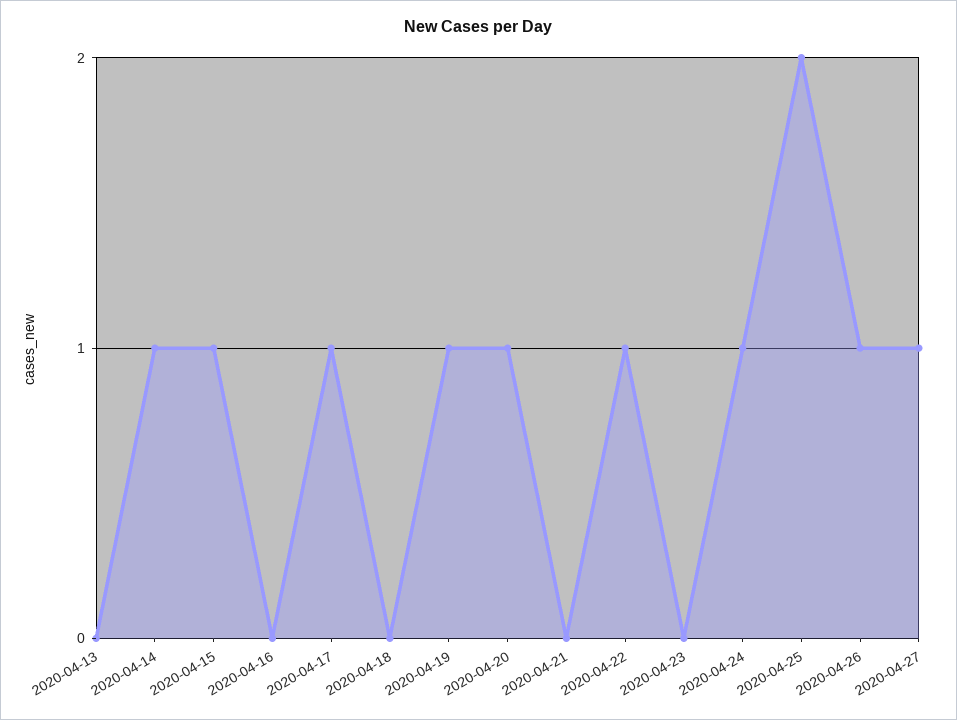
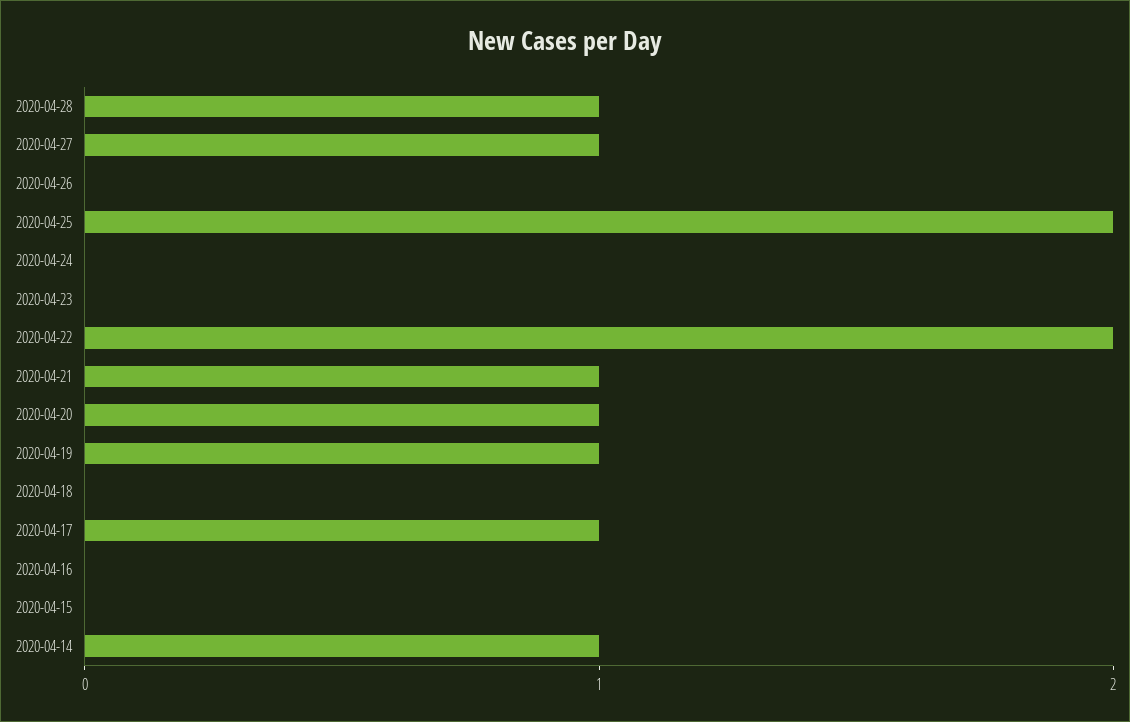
2020-04-13: 0 -> none
2020-04-15: 1 -> 0
2020-04-21: 0 -> 1
2020-04-22: 1 -> 2
2020-04-24: 1 -> 0
2020-04-26: 1 -> 0
2020-04-28: none -> 1

